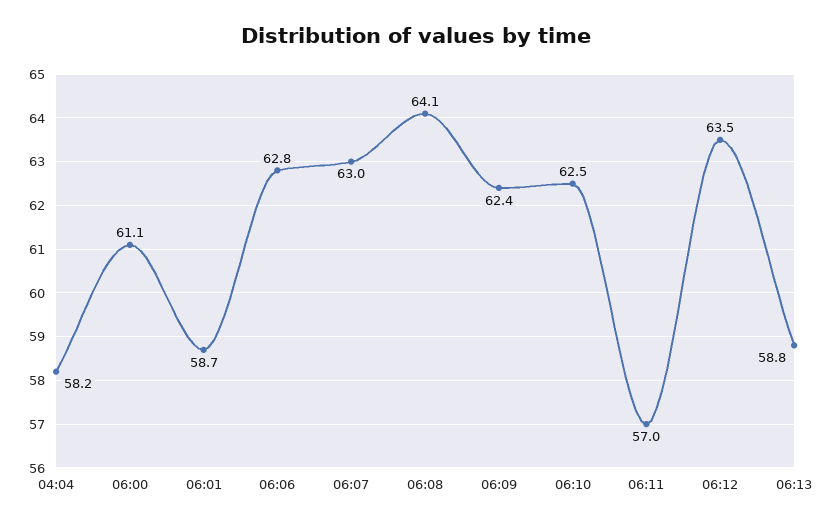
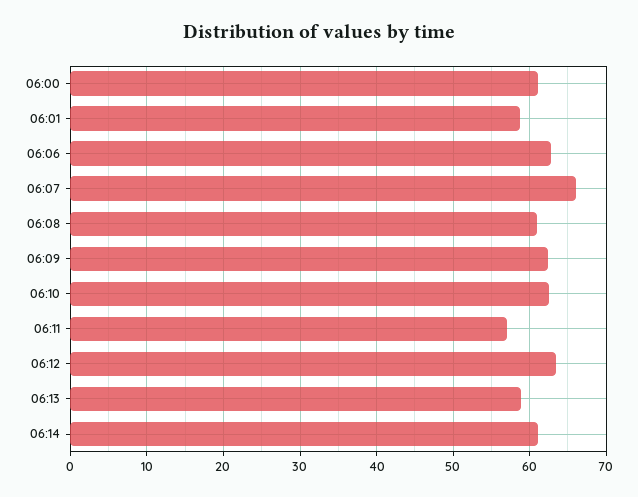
04:04: 58.2 -> none
06:07: 63 -> 66
06:08: 64.1 -> 61
06:14: none -> 61

